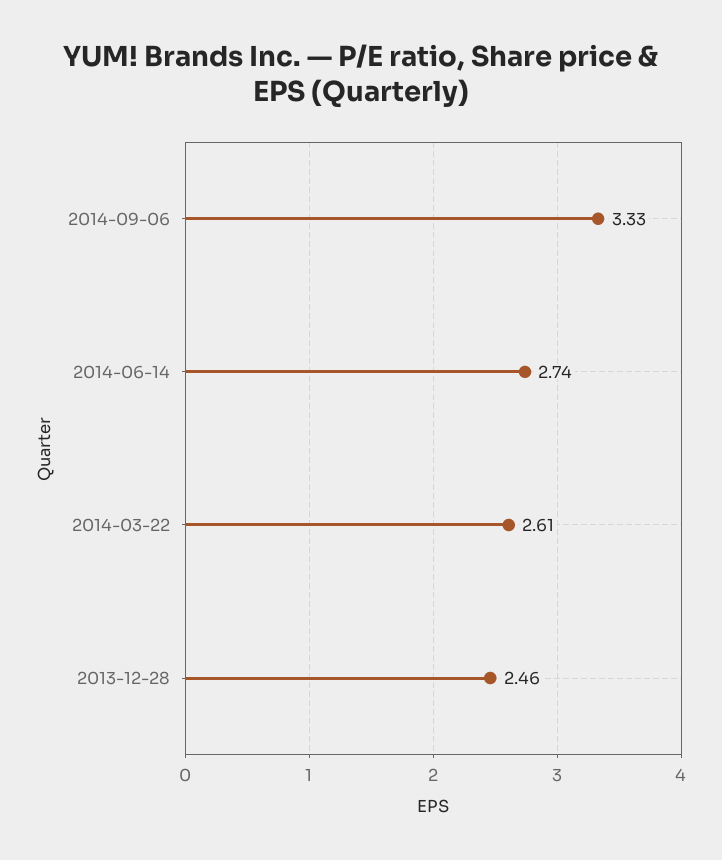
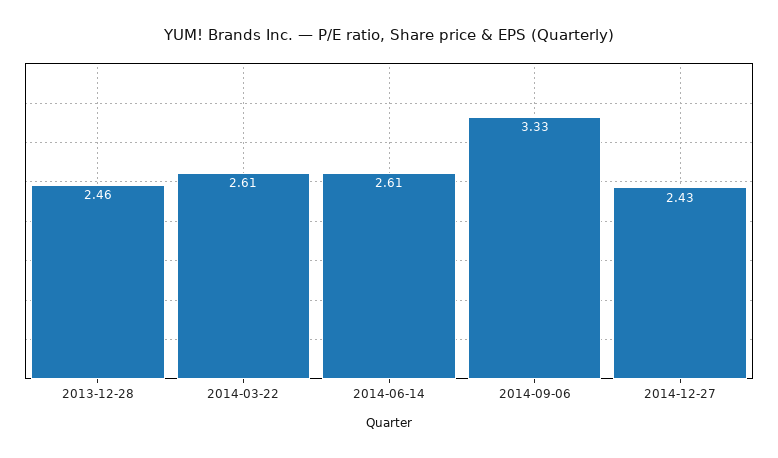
2014-06-14: 2.74 -> 2.61
2014-12-27: none -> 2.43

